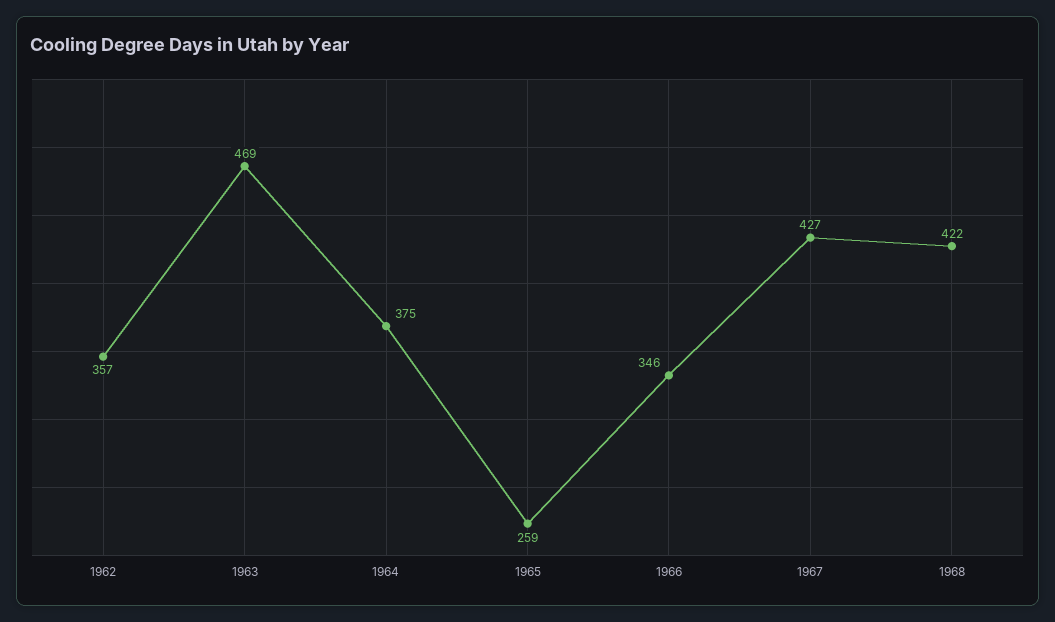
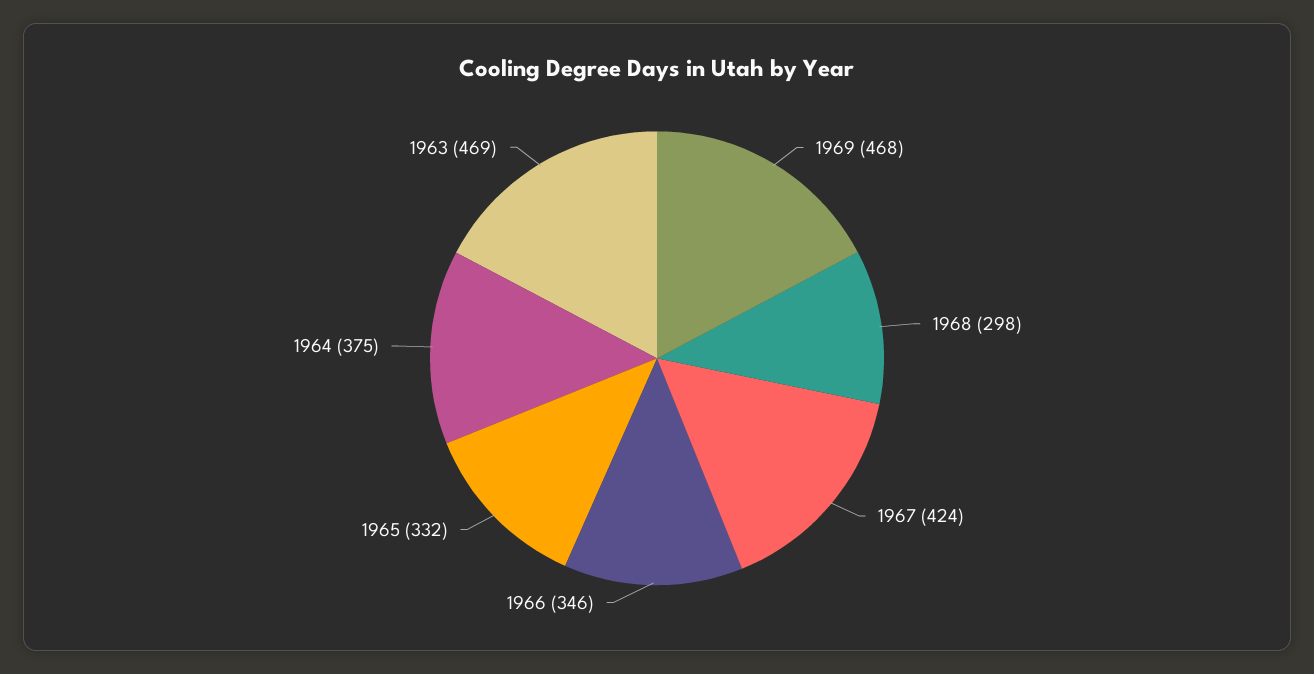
1962: 357 -> none
1965: 259 -> 332
1967: 427 -> 424
1968: 422 -> 298
1969: none -> 468

